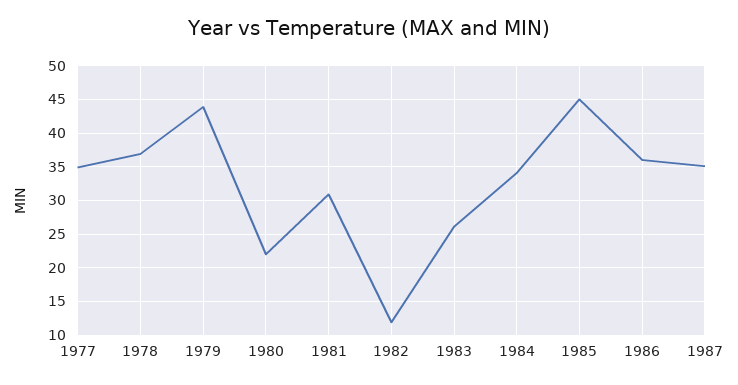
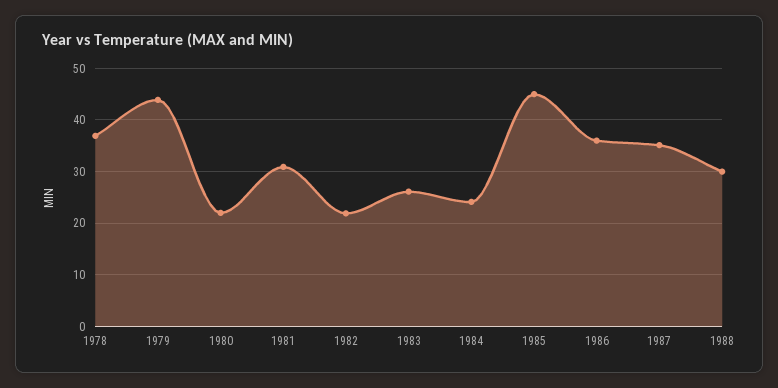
1977: 35 -> none
1982: 12 -> 22
1984: 34 -> 24
1988: none -> 30

